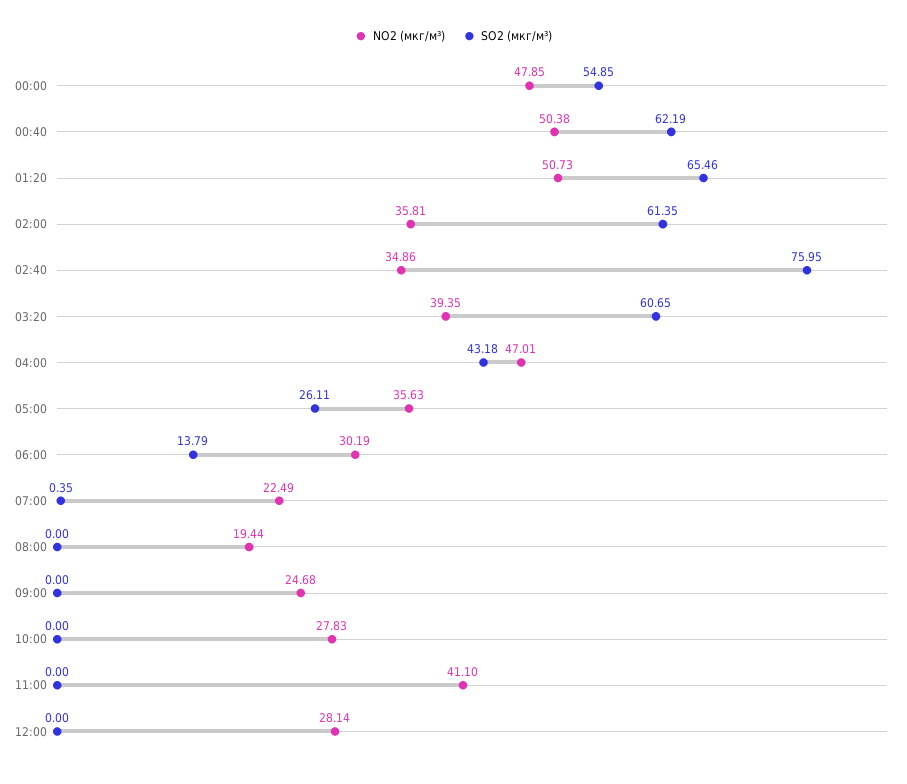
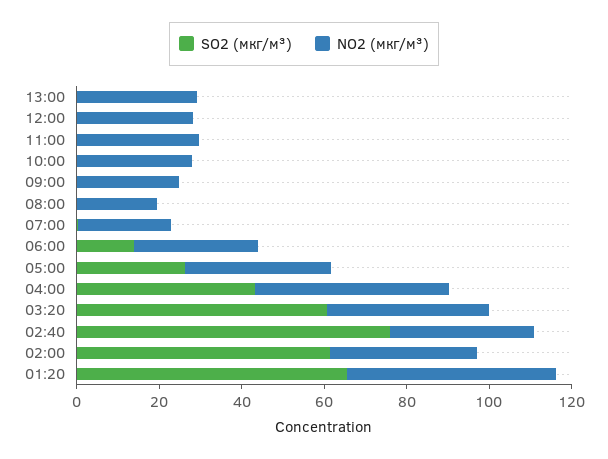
NO2 (мкг/м³), 00:00: 47.85 -> none
SO2 (мкг/м³), 00:00: 54.85 -> none
NO2 (мкг/м³), 00:40: 50.38 -> none
SO2 (мкг/м³), 00:40: 62.19 -> none
NO2 (мкг/м³), 11:00: 41.1 -> 30
SO2 (мкг/м³), 13:00: none -> 0
NO2 (мкг/м³), 13:00: none -> 30

